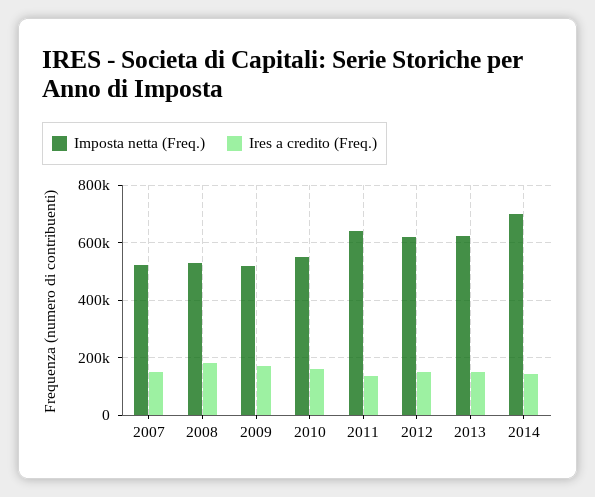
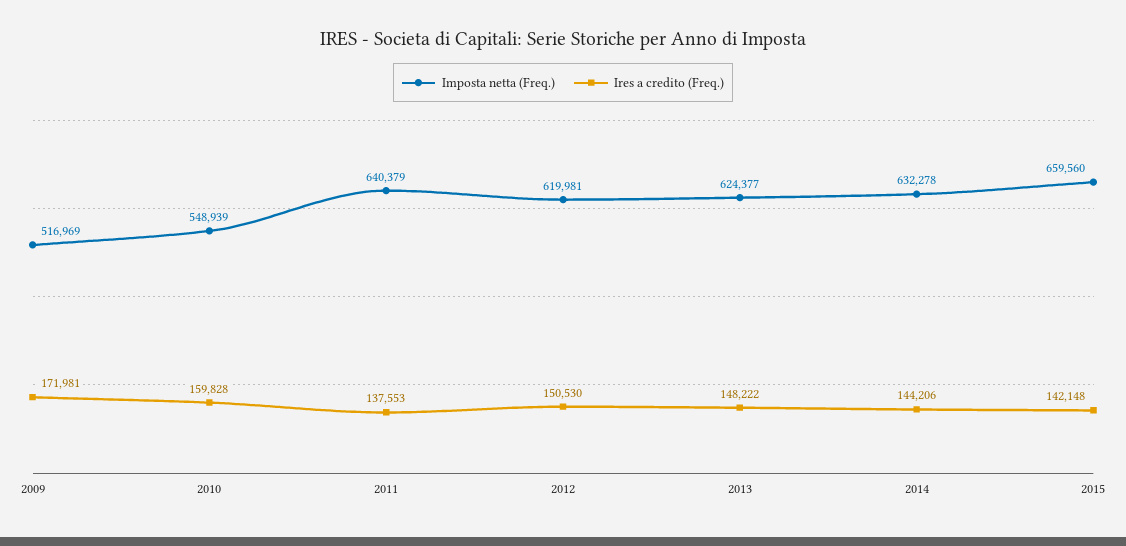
Imposta netta (Freq.), 2007: 525000 -> none
Ires a credito (Freq.), 2007: 150000 -> none
Imposta netta (Freq.), 2008: 525000 -> none
Ires a credito (Freq.), 2008: 175000 -> none
Imposta netta (Freq.), 2014: 700000 -> 632278
Imposta netta (Freq.), 2015: none -> 659560
Ires a credito (Freq.), 2015: none -> 142148

